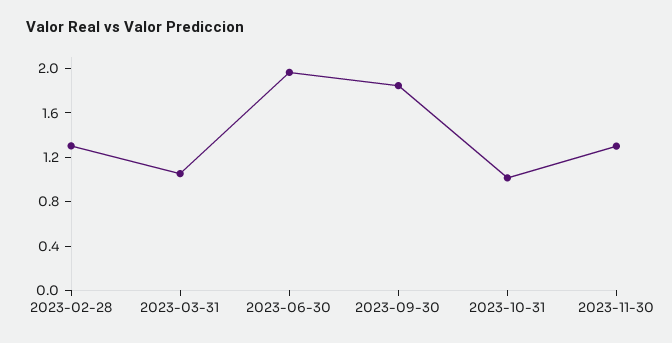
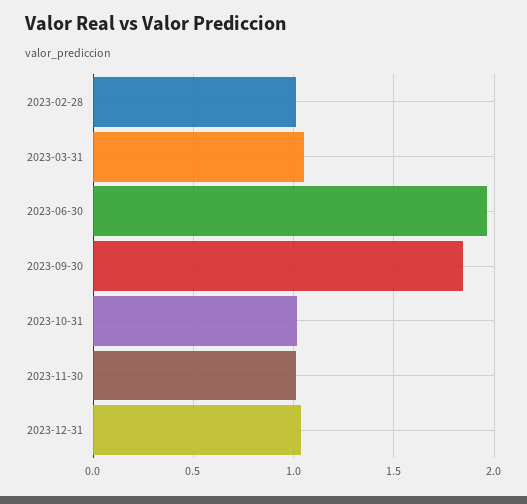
2023-02-28: 1.3 -> 1
2023-11-30: 1.3 -> 1
2023-12-31: none -> 1.05

